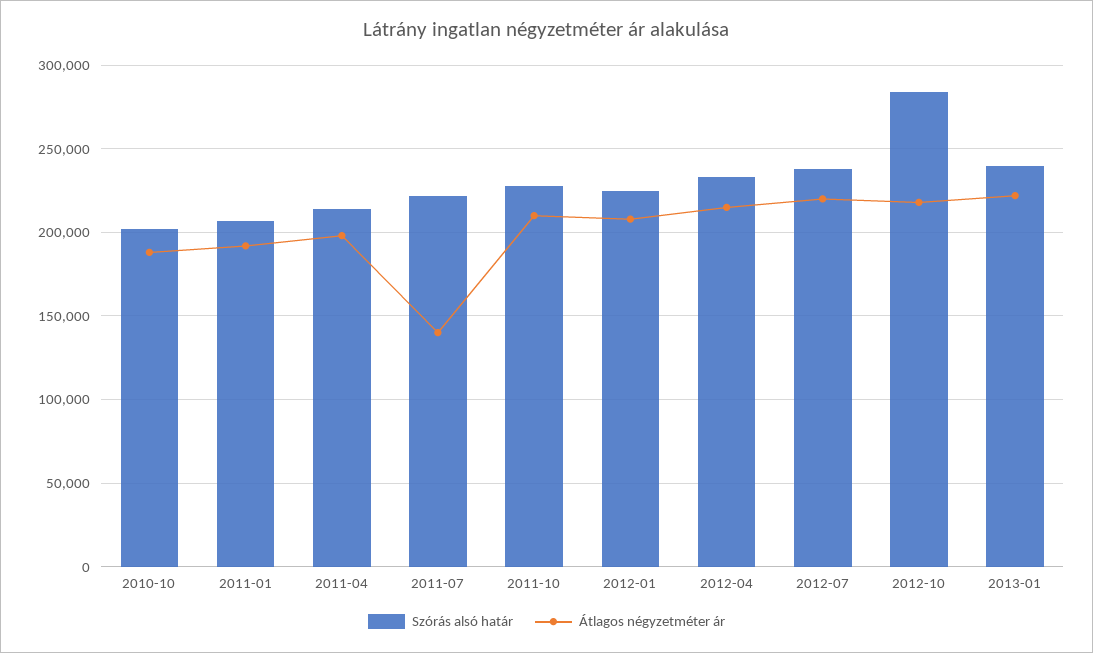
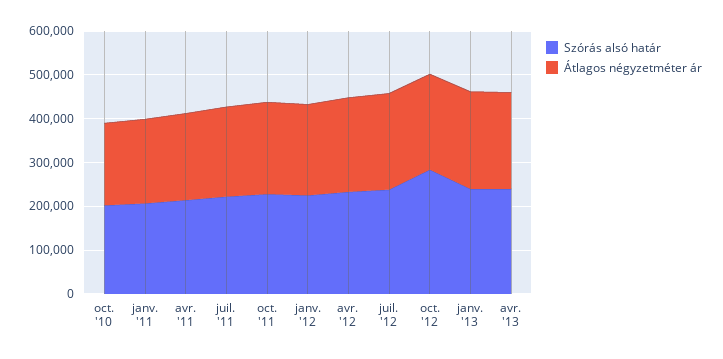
Átlagos négyzetméter ár, 2011-07: 140000 -> 200000
Szórás alsó határ, avr. '13: none -> 240000
Átlagos négyzetméter ár, avr. '13: none -> 220000

